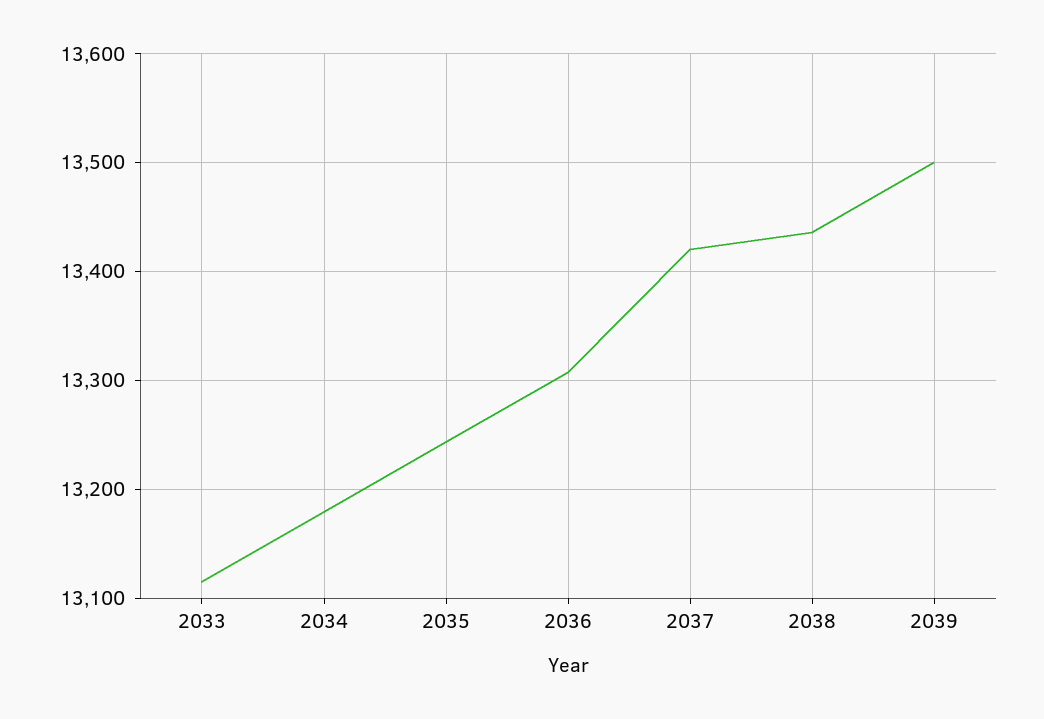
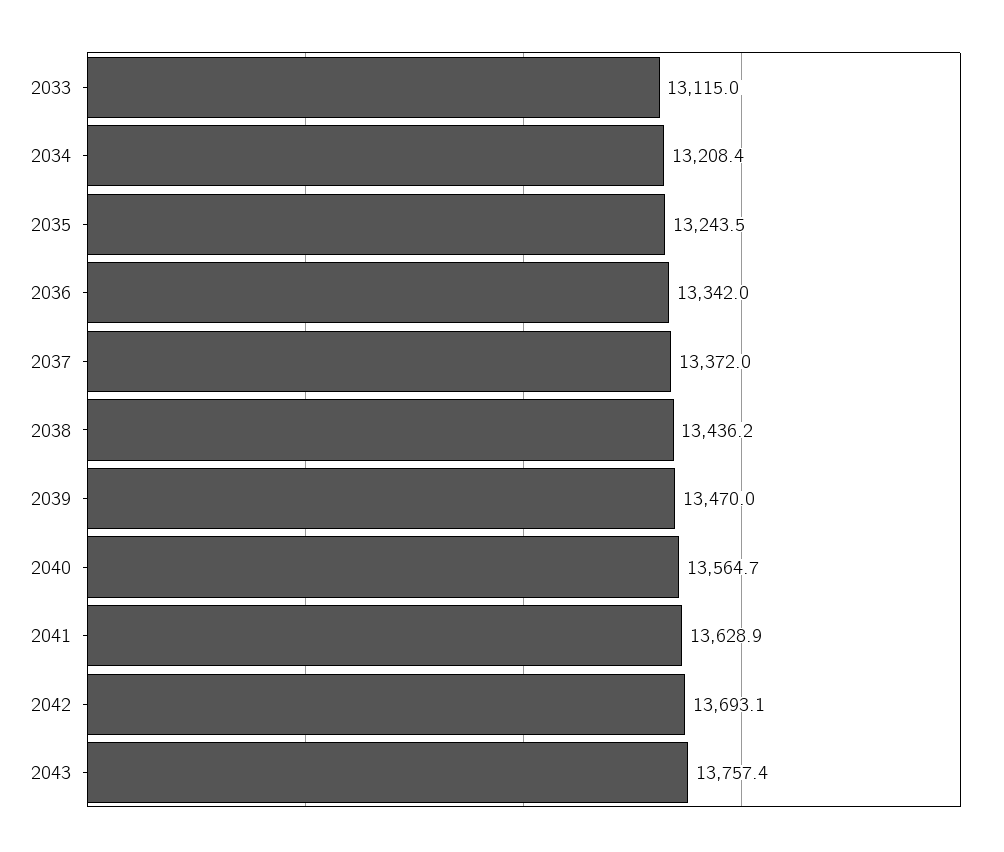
2034: 13180 -> 13208.4
2036: 13310 -> 13342
2037: 13420 -> 13372
2039: 13500 -> 13470
2040: none -> 13564.7
2041: none -> 13628.9
2042: none -> 13693.1
2043: none -> 13757.4

